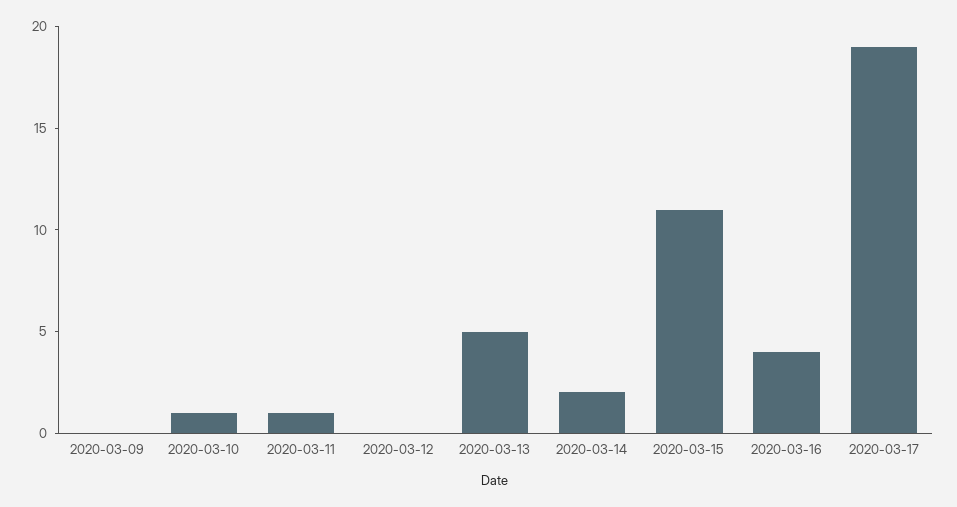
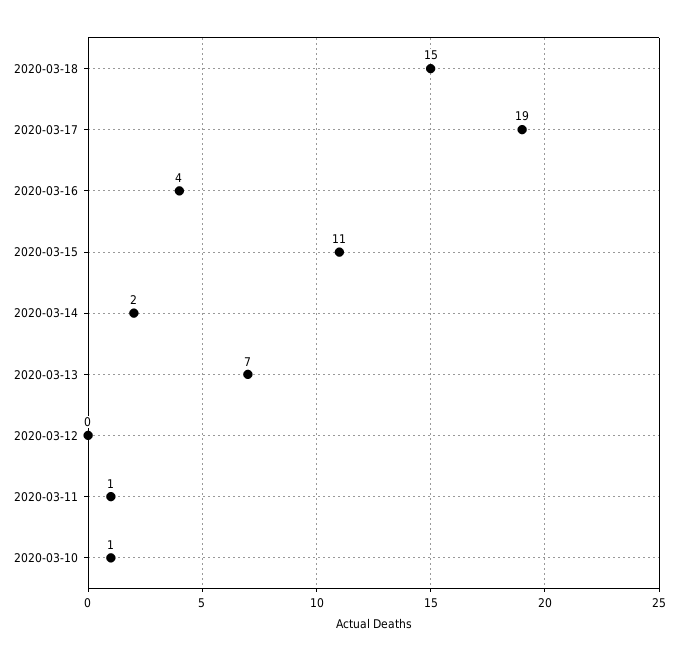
2020-03-09: 0 -> none
2020-03-13: 5 -> 7
2020-03-18: none -> 15

